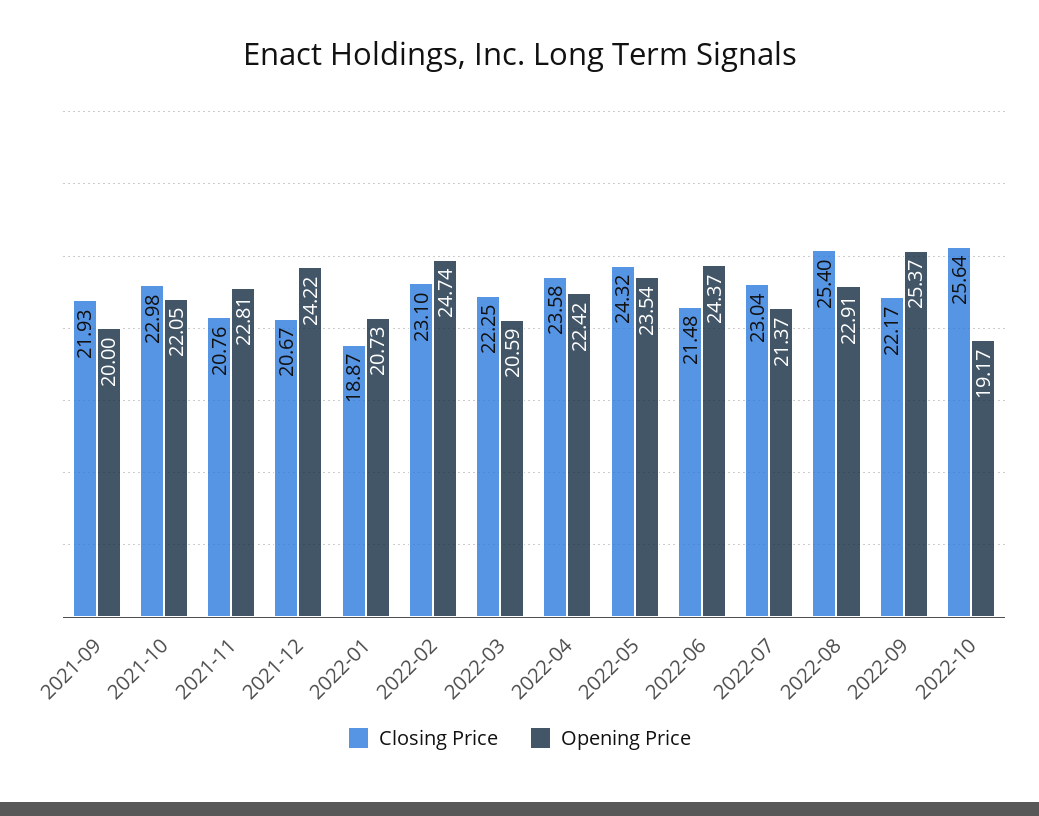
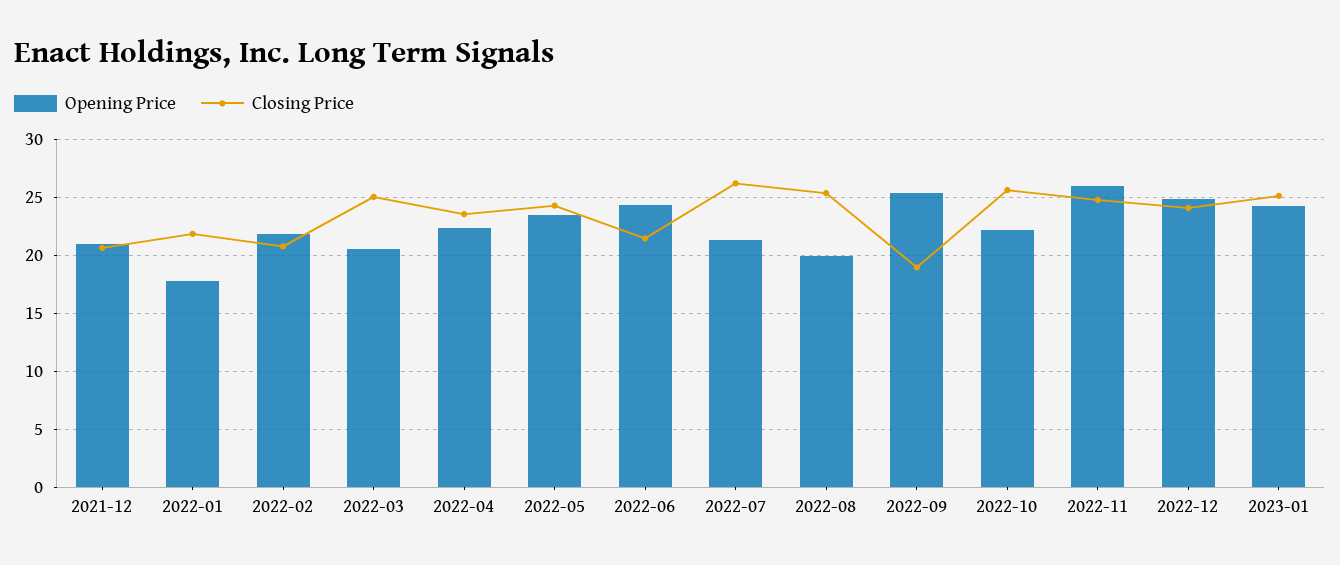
Closing Price, 2021-09: 21.93 -> none
Opening Price, 2021-09: 20 -> none
Closing Price, 2021-10: 22.98 -> none
Opening Price, 2021-10: 22.05 -> none
Closing Price, 2021-11: 20.76 -> none
Opening Price, 2021-11: 22.81 -> none
Opening Price, 2021-12: 24.22 -> 21
Closing Price, 2022-01: 18.87 -> 22
Opening Price, 2022-01: 20.73 -> 18
Closing Price, 2022-02: 23.1 -> 21
Opening Price, 2022-02: 24.74 -> 22
Closing Price, 2022-03: 22.25 -> 25
Closing Price, 2022-07: 23.04 -> 26
Opening Price, 2022-08: 22.91 -> 20
Closing Price, 2022-09: 22.17 -> 19
Opening Price, 2022-10: 19.17 -> 22
Opening Price, 2022-11: none -> 26
Closing Price, 2022-11: none -> 25
Opening Price, 2022-12: none -> 25
Closing Price, 2022-12: none -> 24
Opening Price, 2023-01: none -> 24
Closing Price, 2023-01: none -> 25

